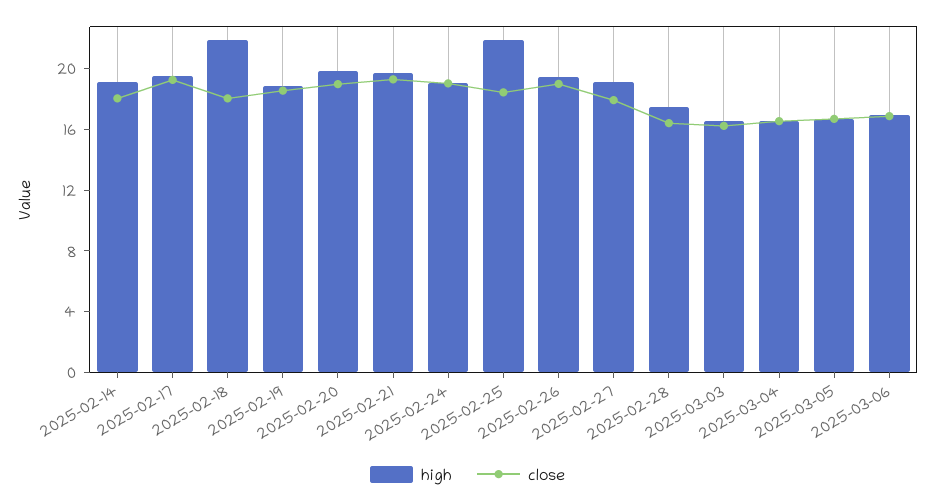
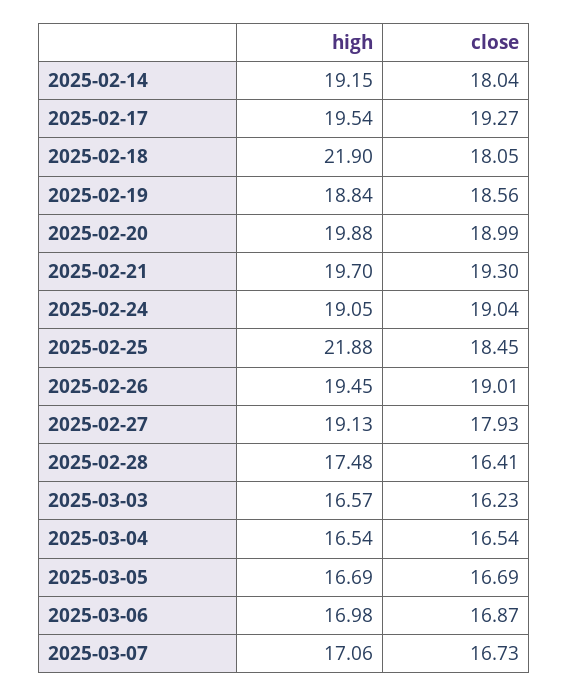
high, 2025-03-07: none -> 17.06
close, 2025-03-07: none -> 16.73

